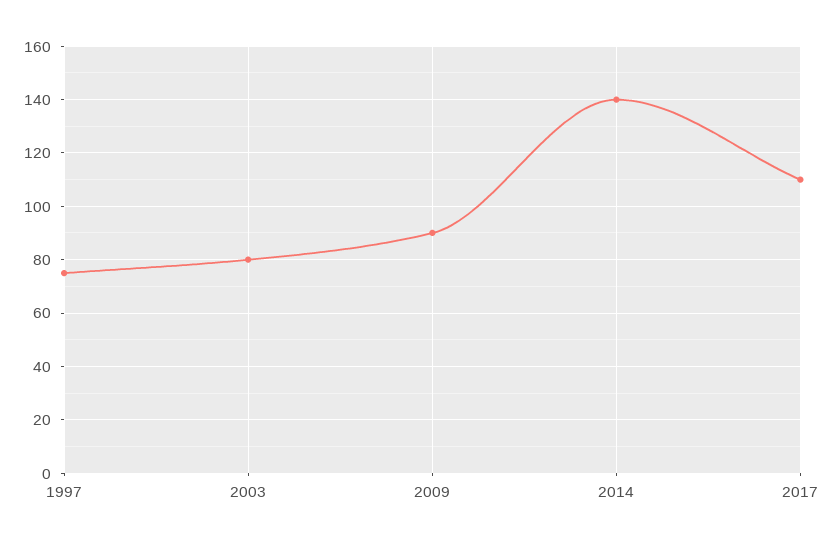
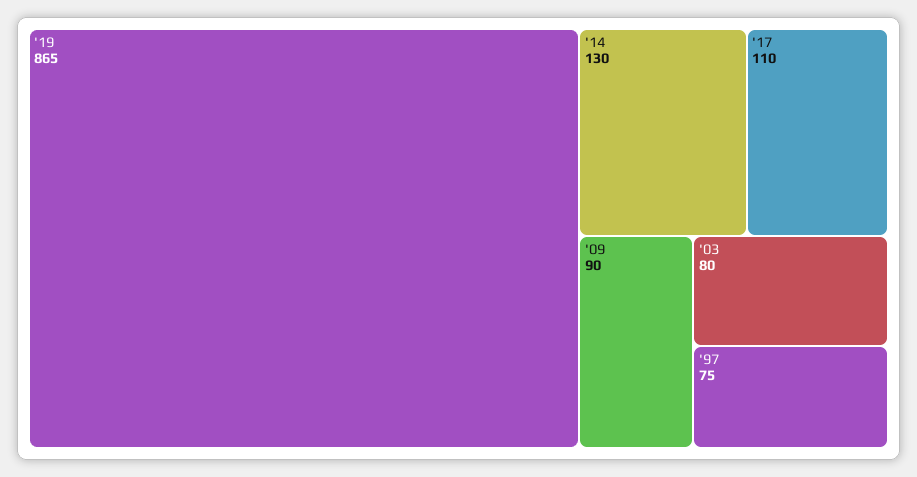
2014: 140 -> 130
'19: none -> 865

